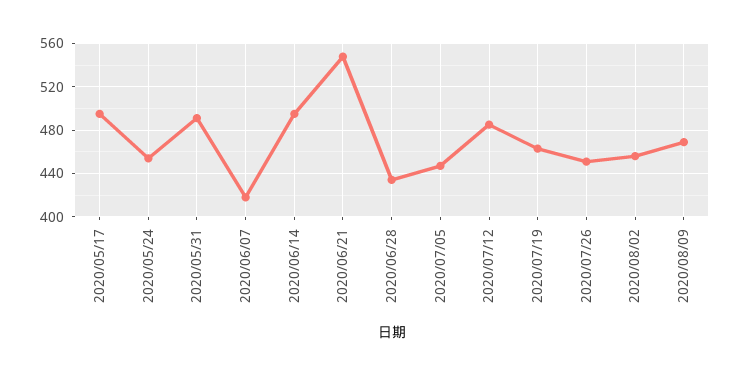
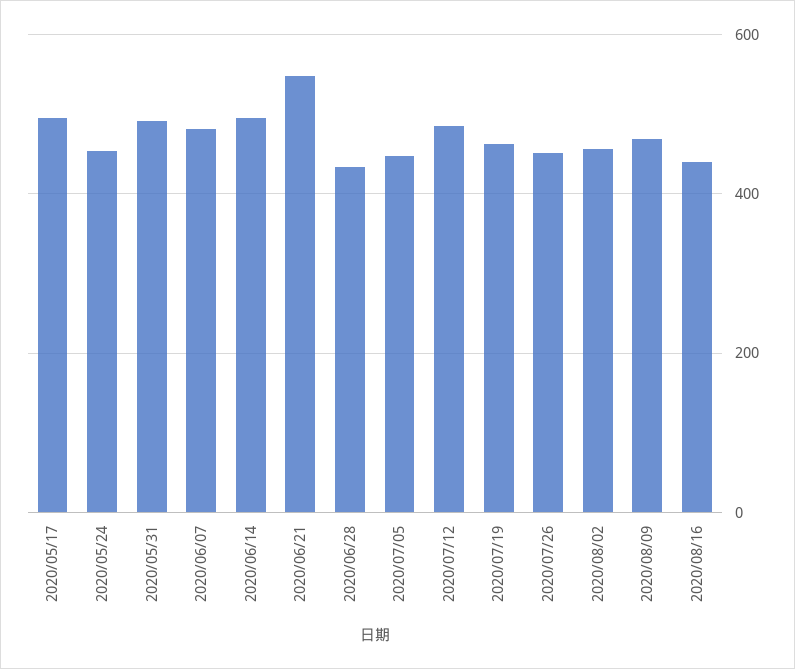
2020/06/07: 420 -> 480
2020/08/16: none -> 440

